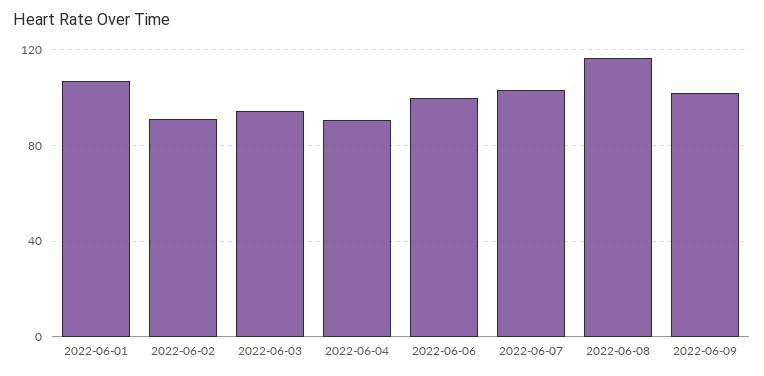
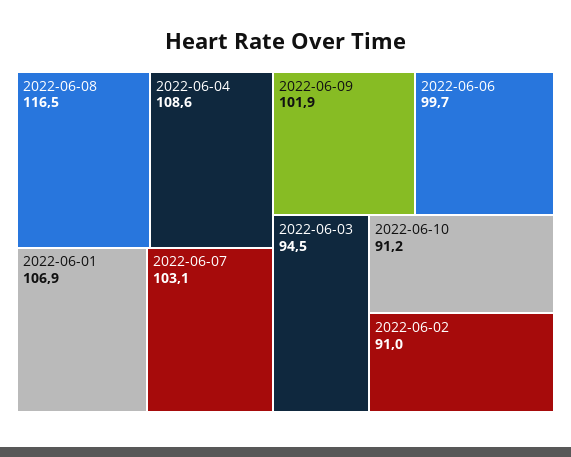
2022-06-04: 90 -> 108.6
2022-06-10: none -> 91.2

